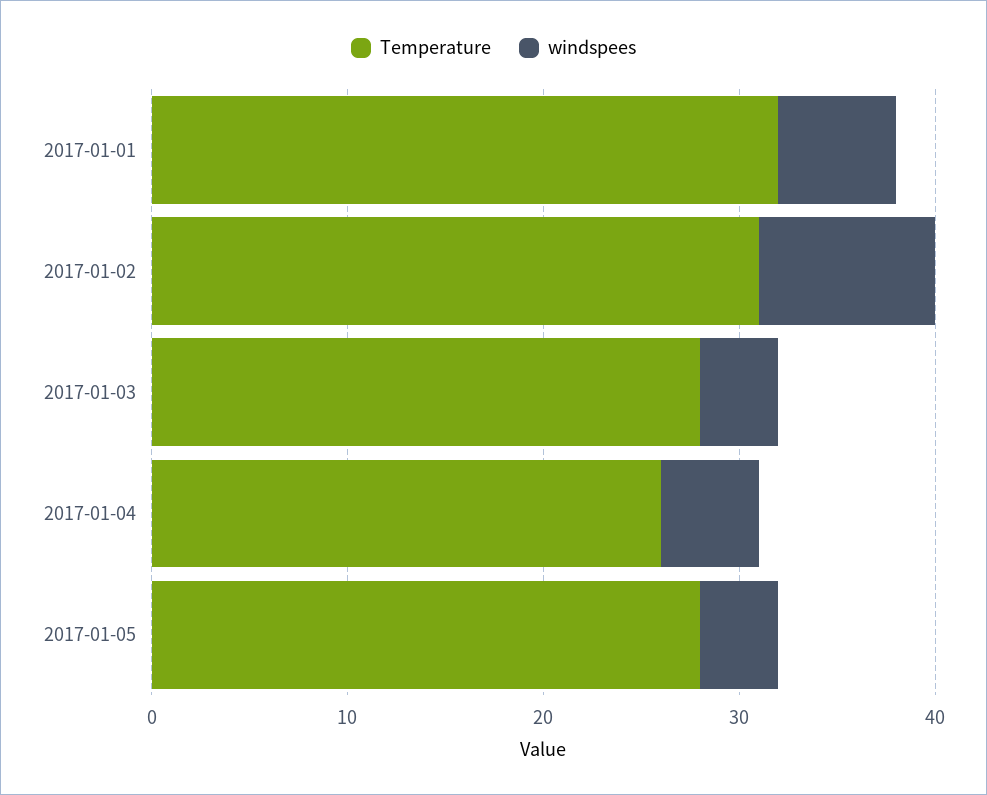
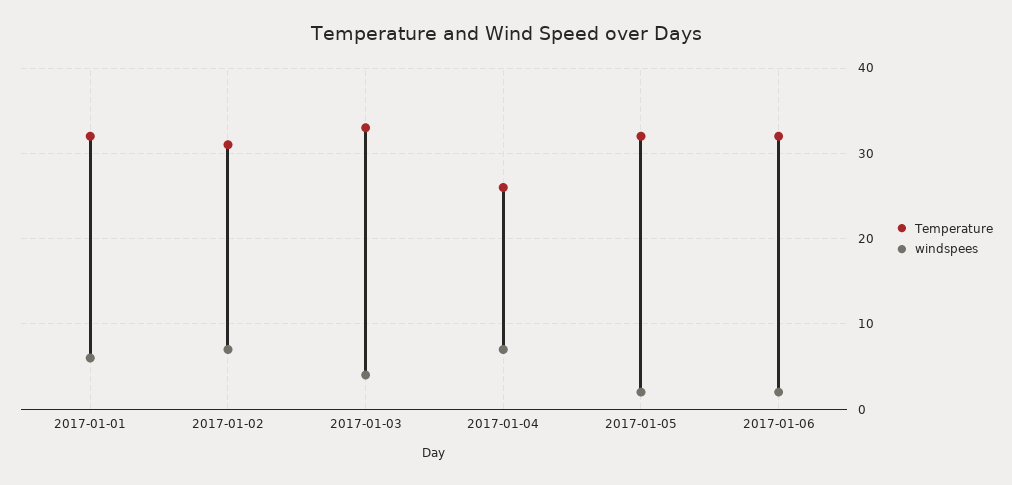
windspees, 2017-01-02: 9 -> 7
Temperature, 2017-01-03: 28 -> 33
windspees, 2017-01-04: 5 -> 7
Temperature, 2017-01-05: 28 -> 32
windspees, 2017-01-05: 4 -> 2
Temperature, 2017-01-06: none -> 32
windspees, 2017-01-06: none -> 2

